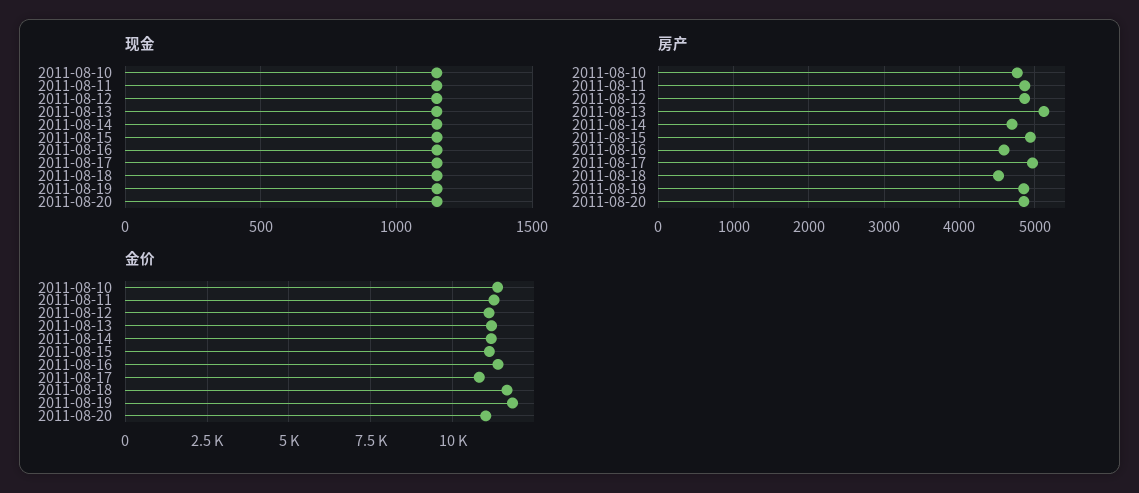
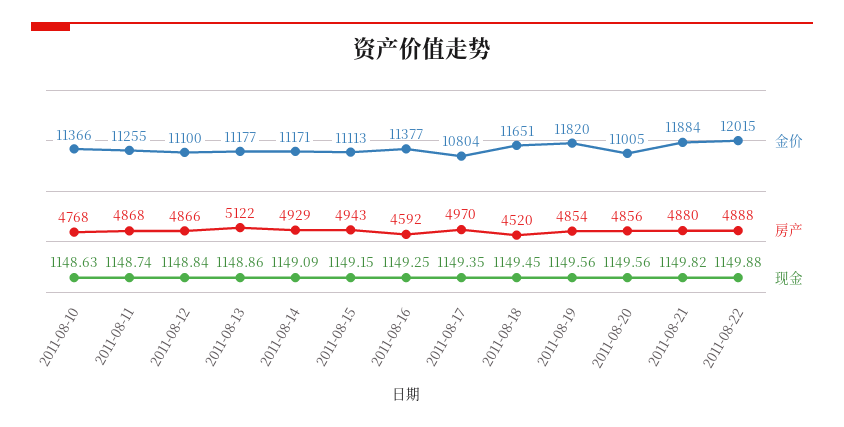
房产, 2011-08-14: 4700 -> 4929
金价, 2011-08-21: none -> 11884
房产, 2011-08-21: none -> 4880
现金, 2011-08-21: none -> 1149.82
金价, 2011-08-22: none -> 12015
房产, 2011-08-22: none -> 4888
现金, 2011-08-22: none -> 1149.88

